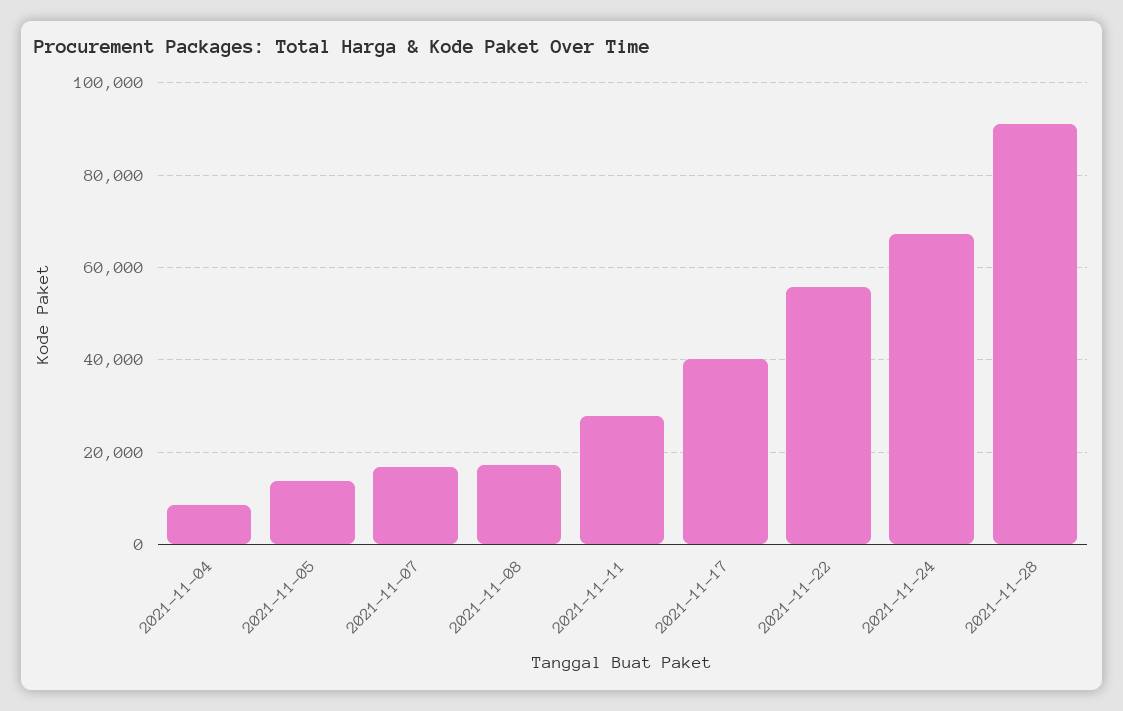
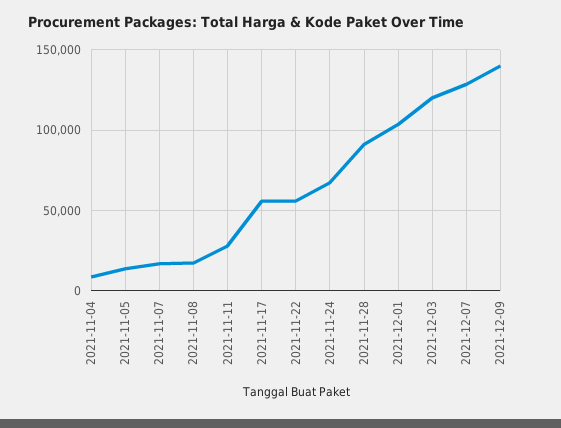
2021-11-17: 40000 -> 55000
2021-12-01: none -> 105000
2021-12-03: none -> 120000
2021-12-07: none -> 130000
2021-12-09: none -> 140000

